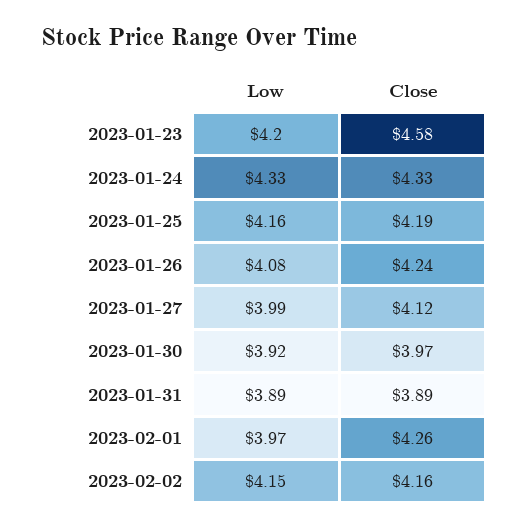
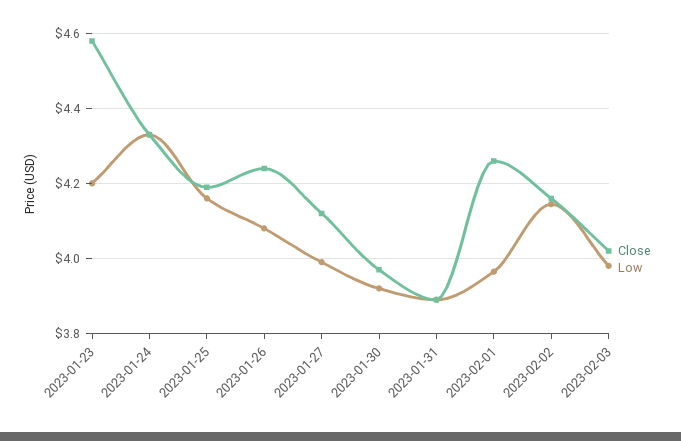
Close, 2023-02-03: none -> 4.02
Low, 2023-02-03: none -> 3.98

